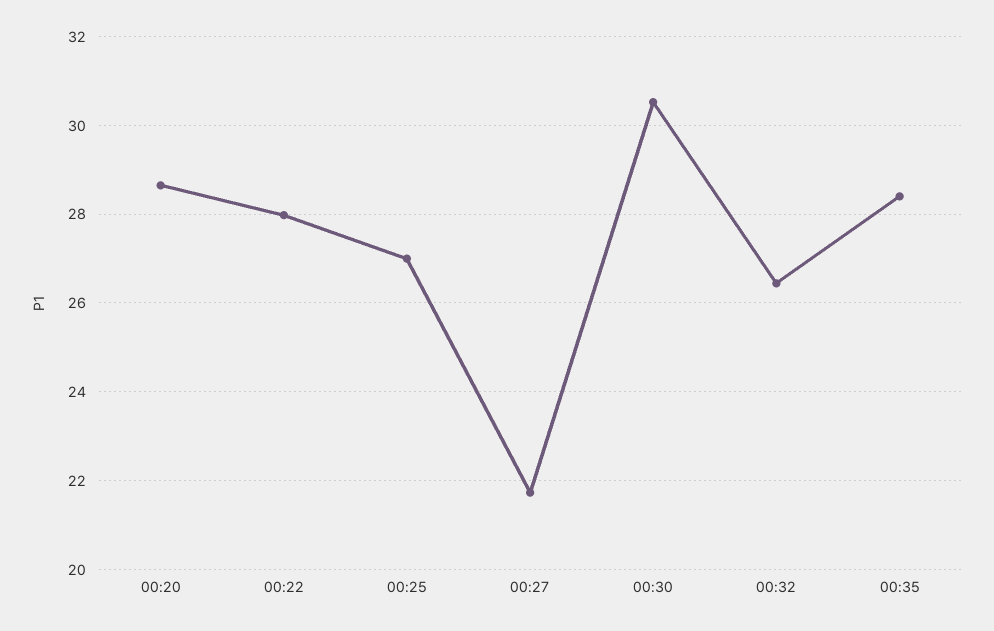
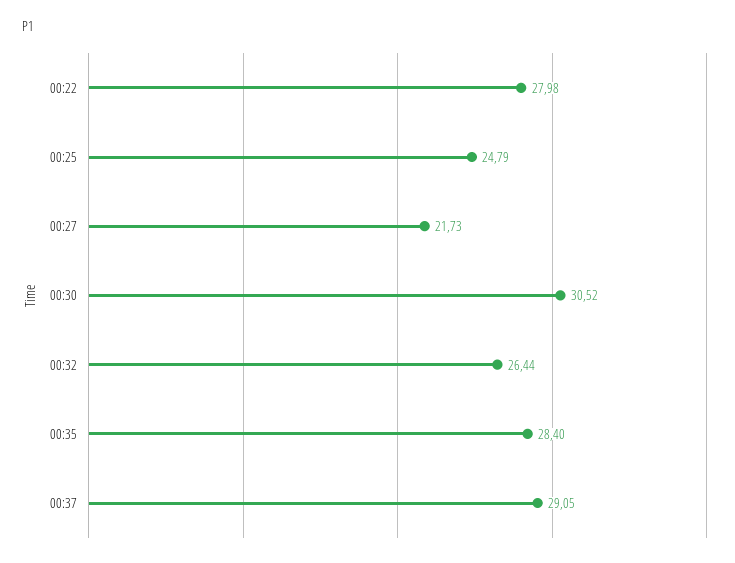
00:20: 28.6 -> none
00:25: 27 -> 24.79
00:37: none -> 29.05

